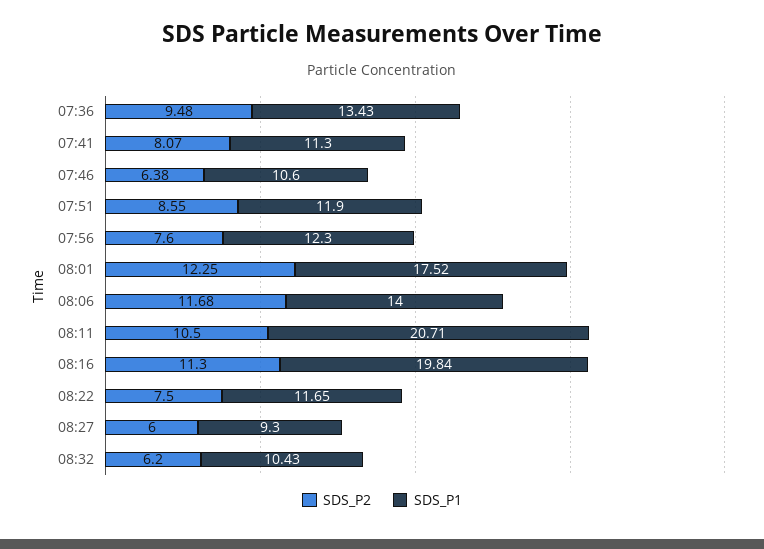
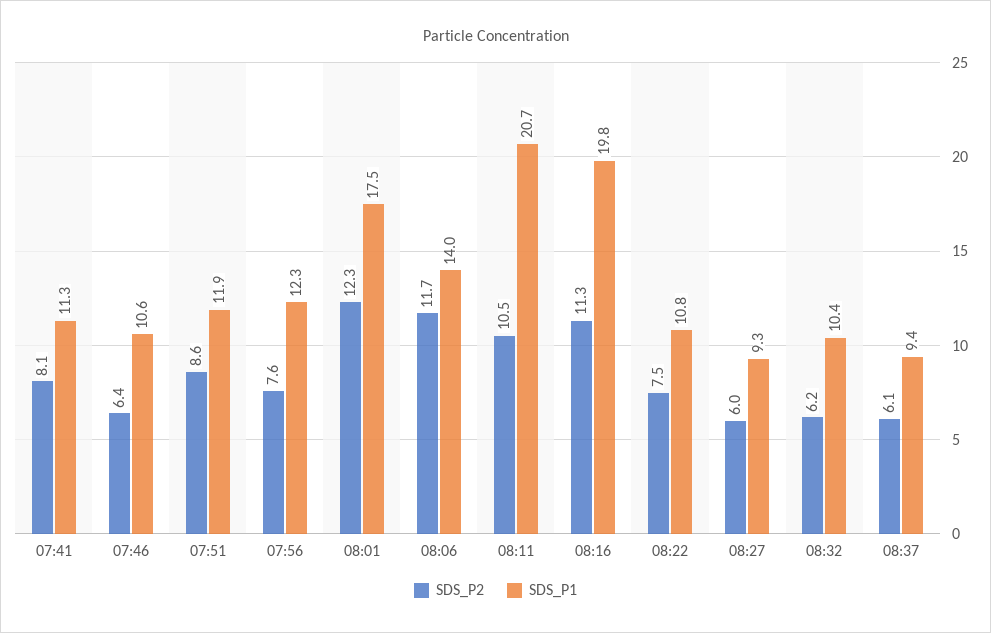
SDS_P2, 07:36: 9.48 -> none
SDS_P1, 07:36: 13.43 -> none
SDS_P1, 08:22: 11.65 -> 10.8
SDS_P2, 08:37: none -> 6.1
SDS_P1, 08:37: none -> 9.4

